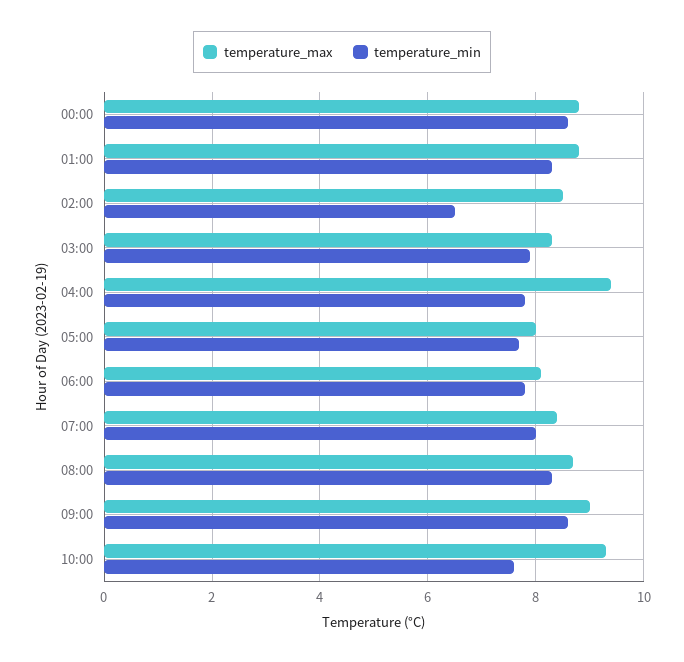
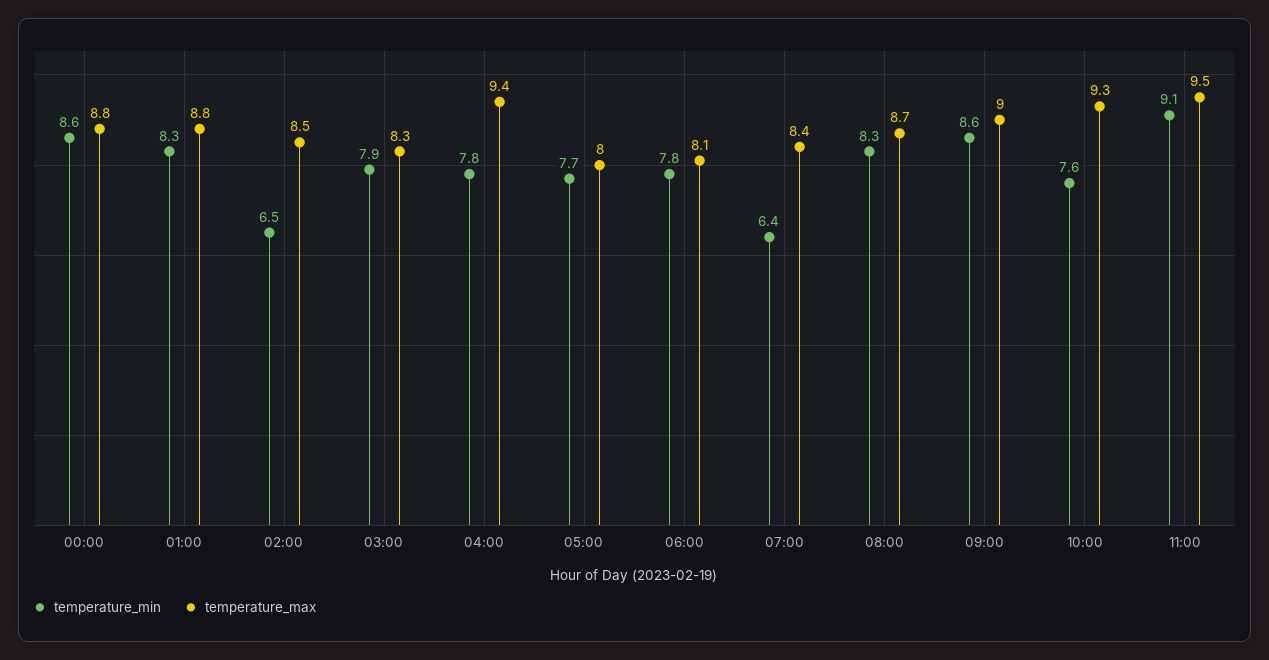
temperature_min, 07:00: 8 -> 6.4
temperature_min, 11:00: none -> 9.1
temperature_max, 11:00: none -> 9.5

